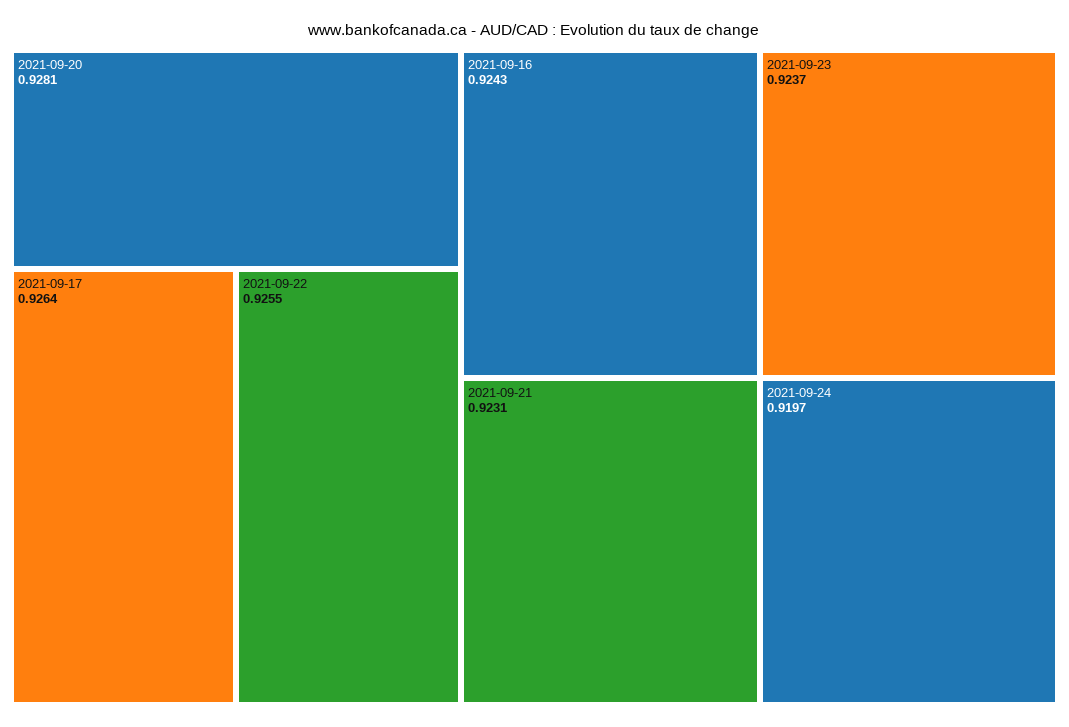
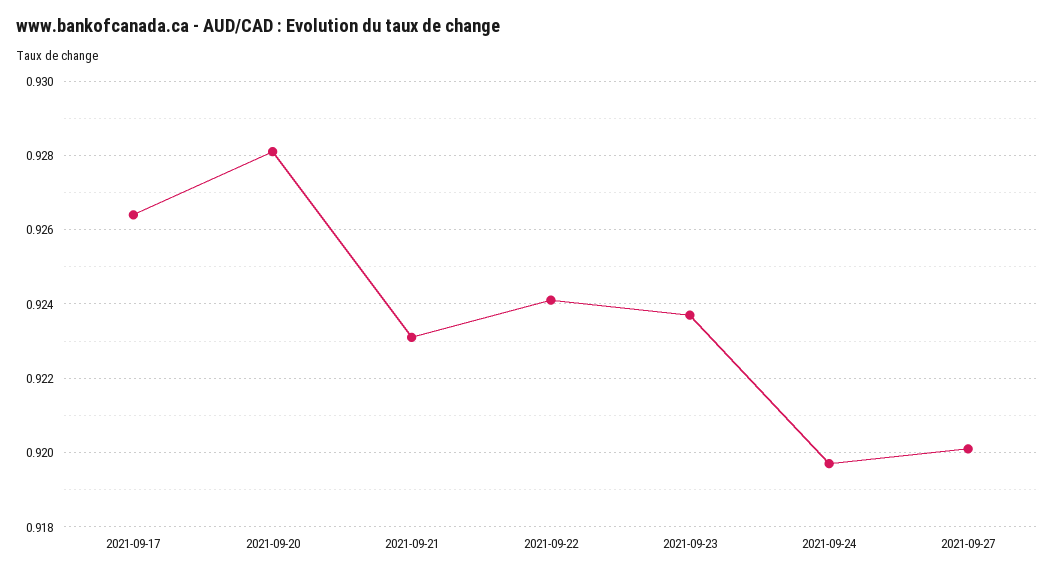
2021-09-22: 0.9255 -> 0.924
2021-09-16: 0.9243 -> none
2021-09-27: none -> 0.92

